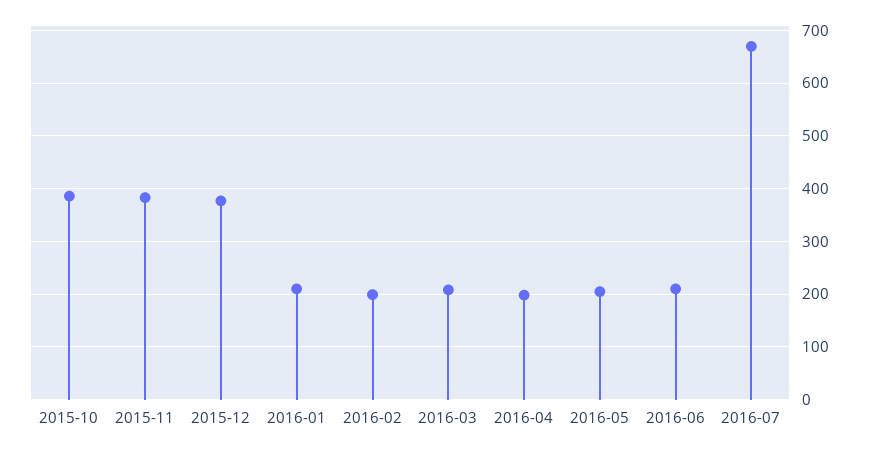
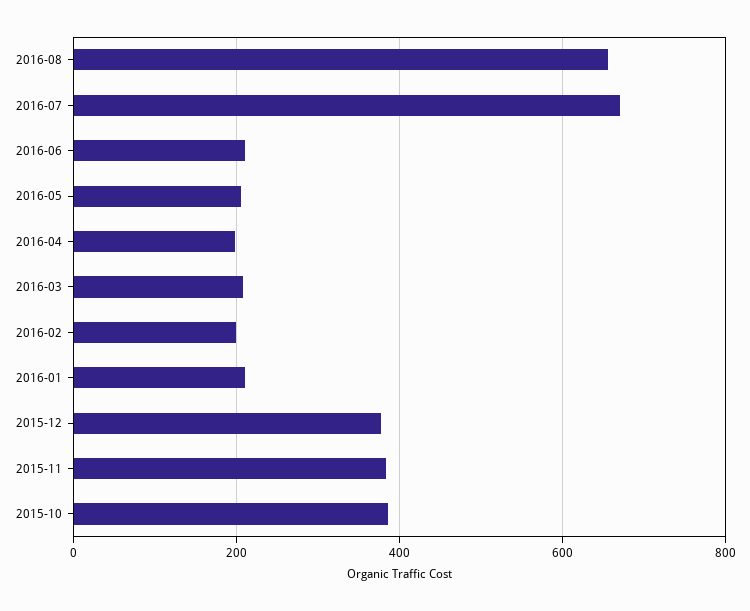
2016-08: none -> 660

